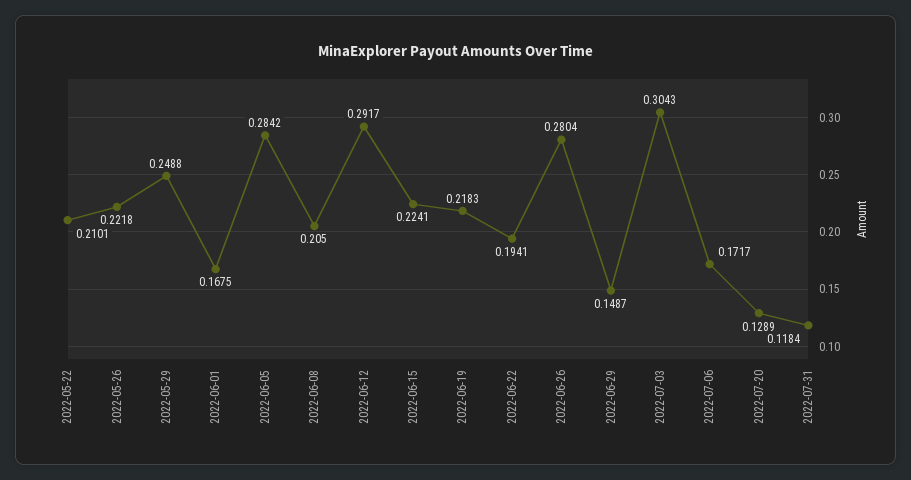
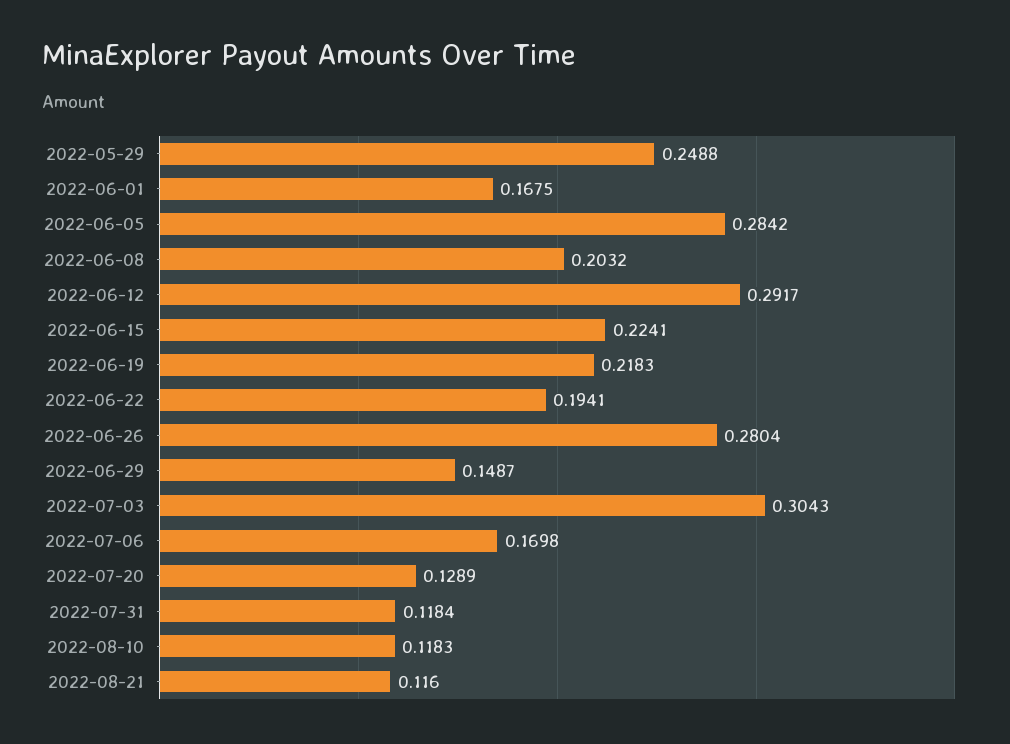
2022-05-22: 0.2101 -> none
2022-05-26: 0.2218 -> none
2022-06-08: 0.205 -> 0.2032
2022-07-06: 0.1717 -> 0.1698
2022-08-10: none -> 0.1183
2022-08-21: none -> 0.116

